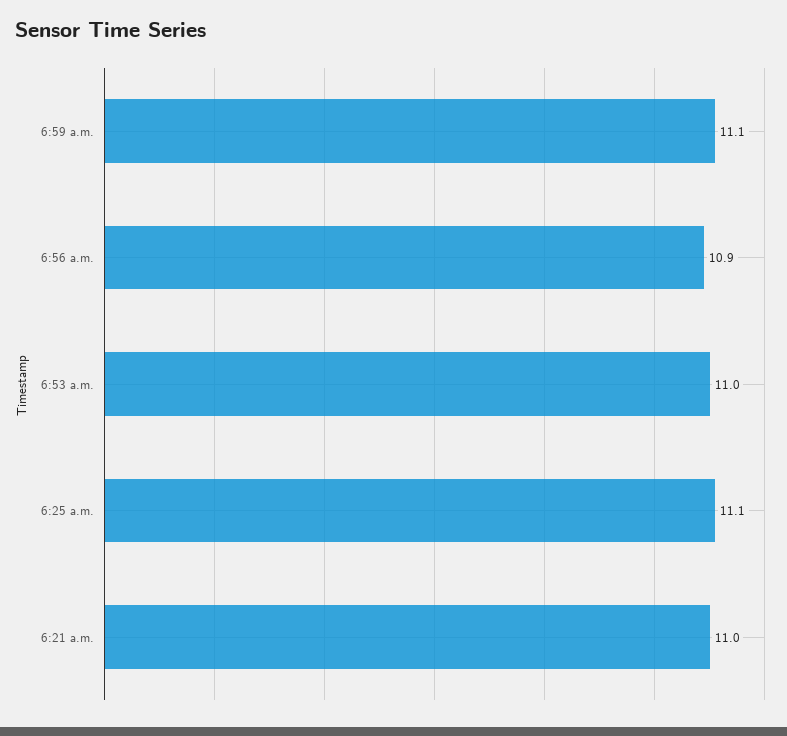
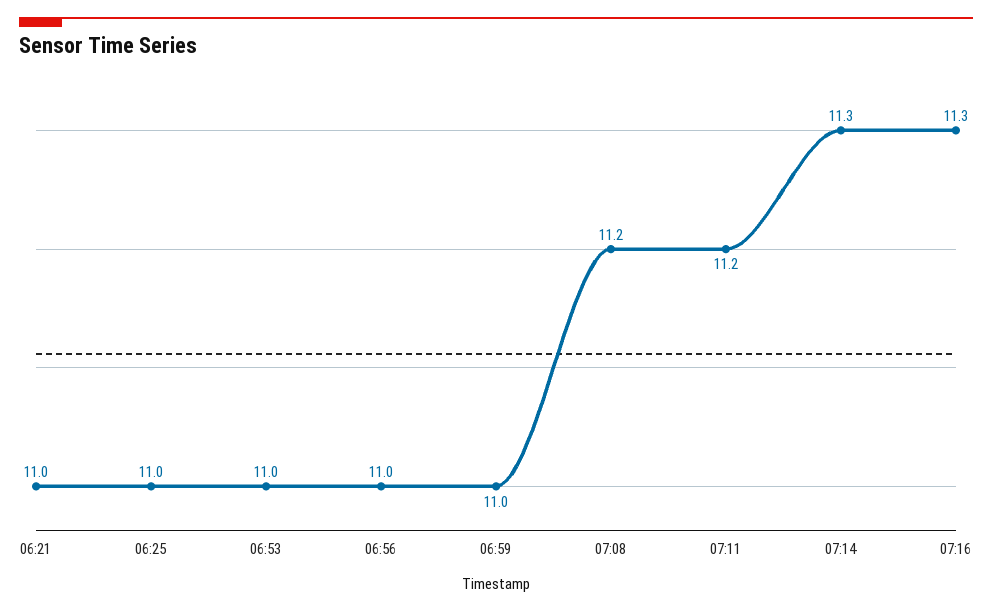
6:59 a.m.: 11.1 -> 11
6:56 a.m.: 10.9 -> 11
6:25 a.m.: 11.1 -> 11
07:08: none -> 11.2
07:11: none -> 11.2
07:14: none -> 11.3
07:16: none -> 11.3

